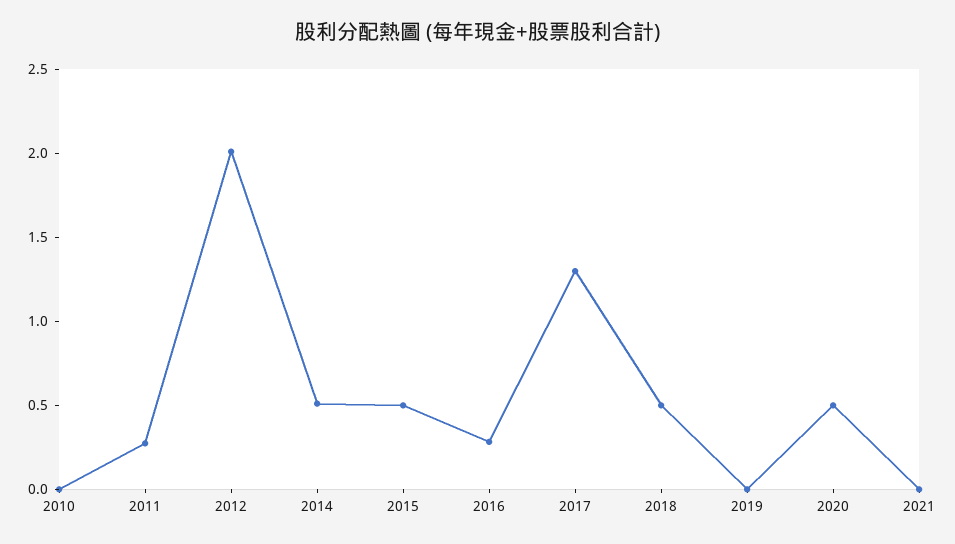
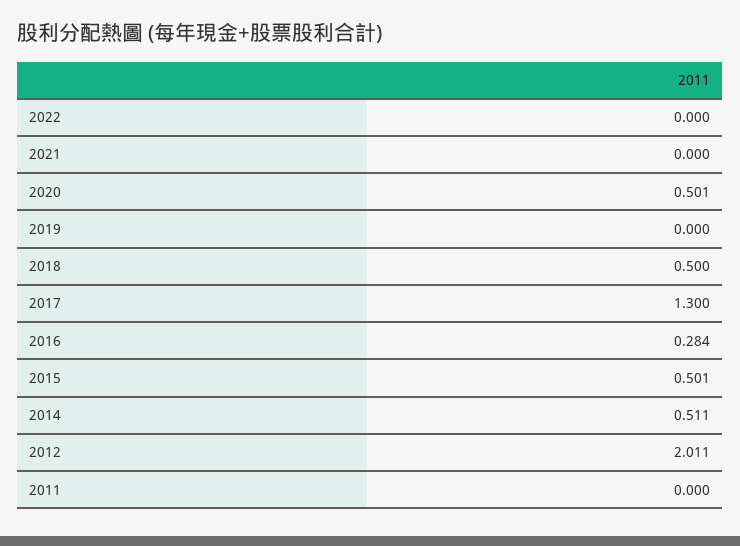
2010: 0 -> none
2011: 0.3 -> 0
2022: none -> 0

